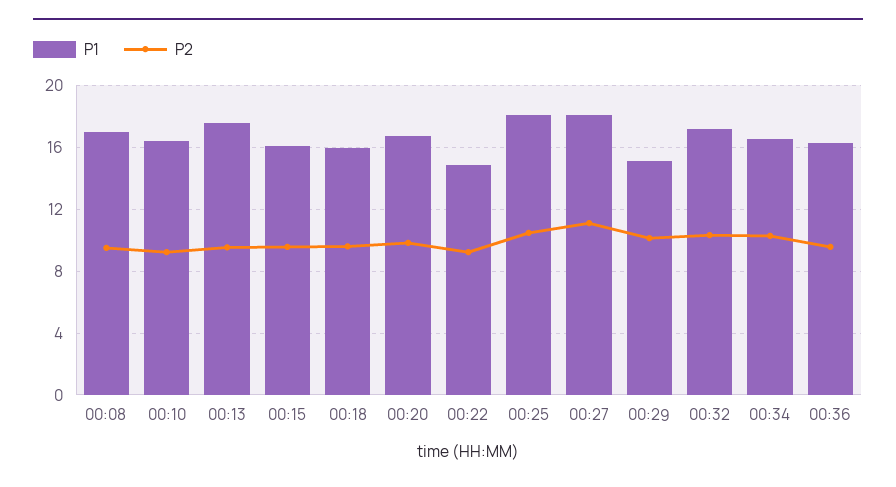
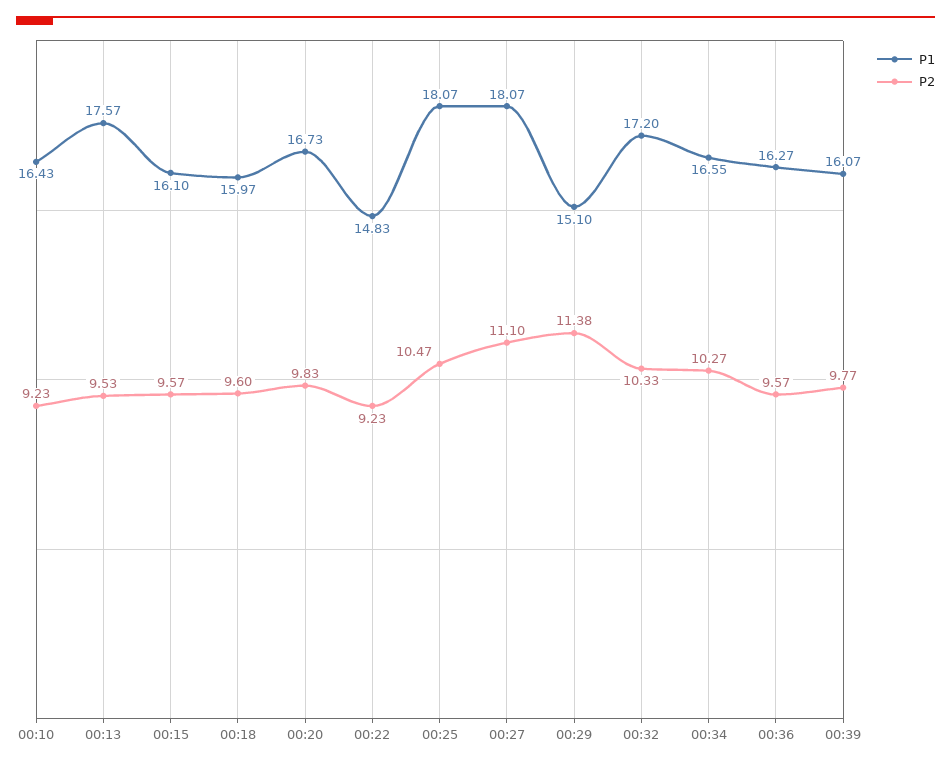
P1, 00:08: 17 -> none
P2, 00:08: 9.5 -> none
P2, 00:29: 10 -> 11.38
P1, 00:39: none -> 16.07
P2, 00:39: none -> 9.77

